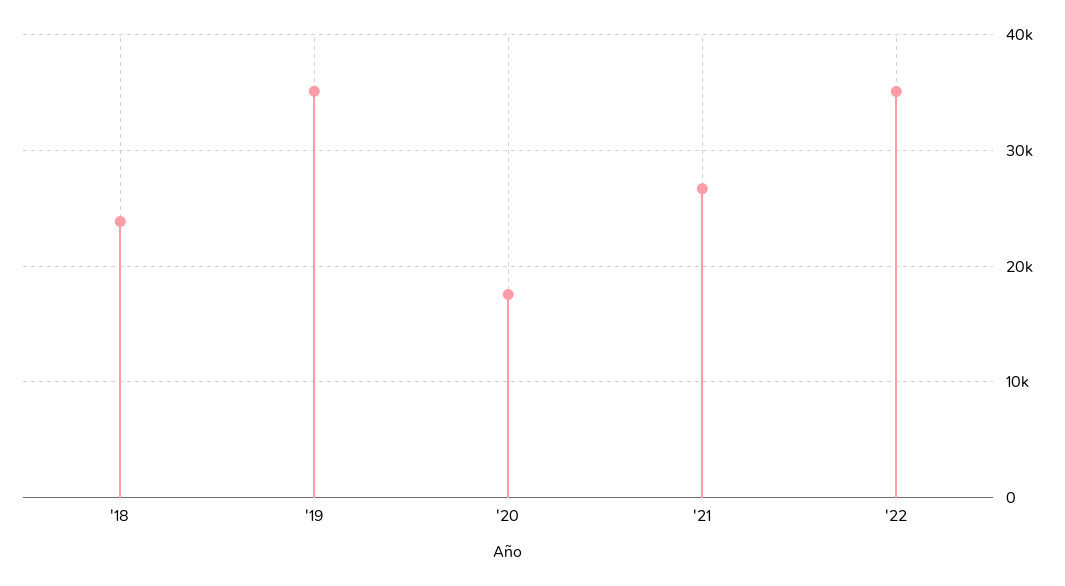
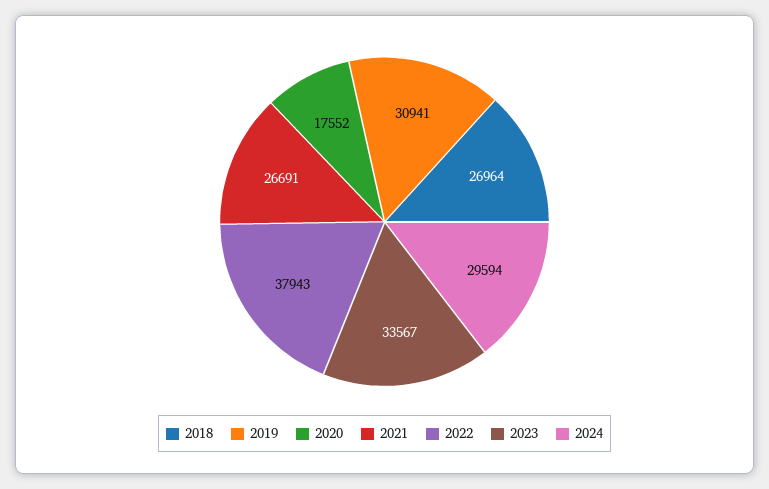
'18: 24000 -> 26964
'19: 35000 -> 30941
'22: 35000 -> 37943
2023: none -> 33567
2024: none -> 29594

